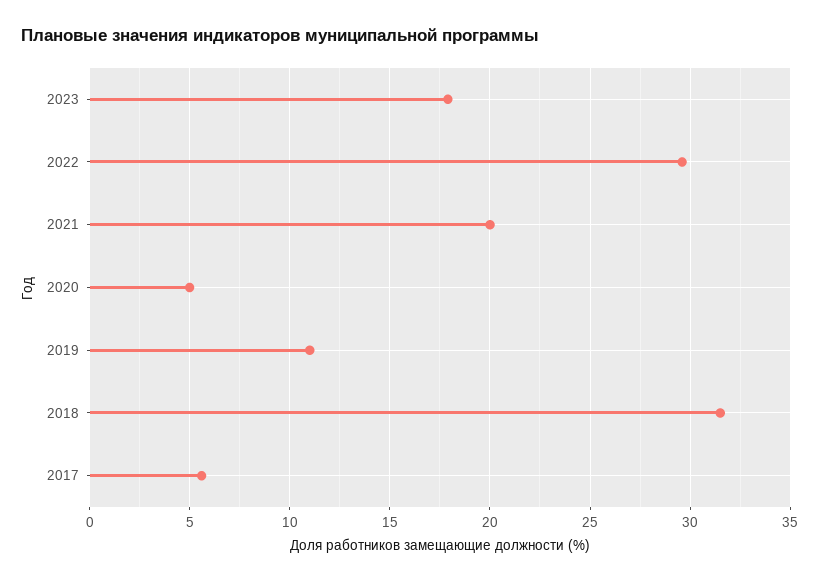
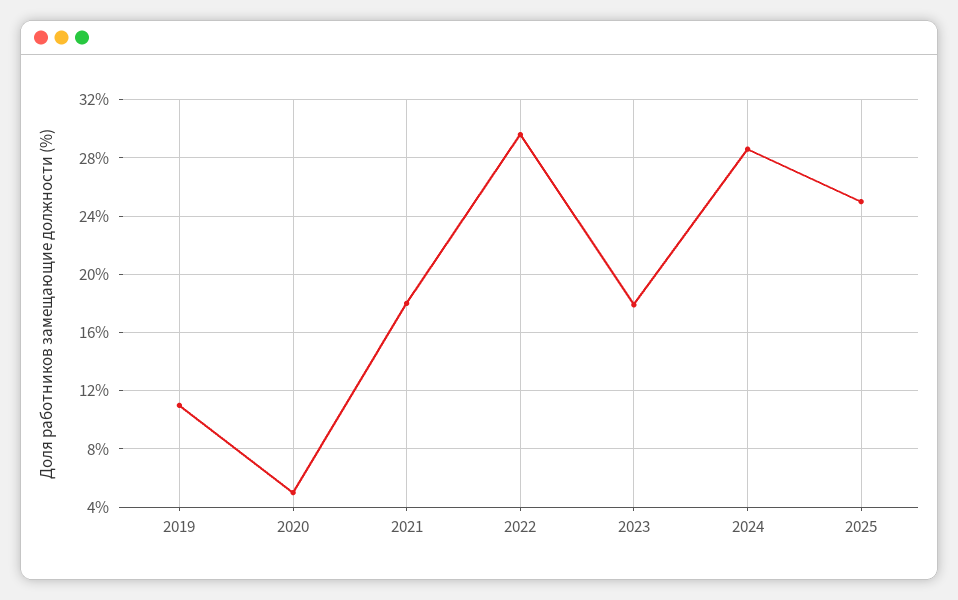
2021: 20 -> 18
2018: 31.5 -> none
2017: 5.5 -> none
2024: none -> 28.5
2025: none -> 25

